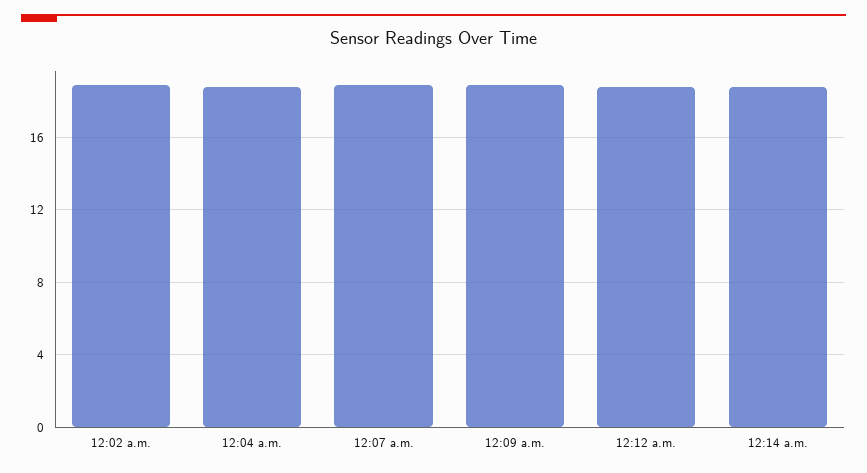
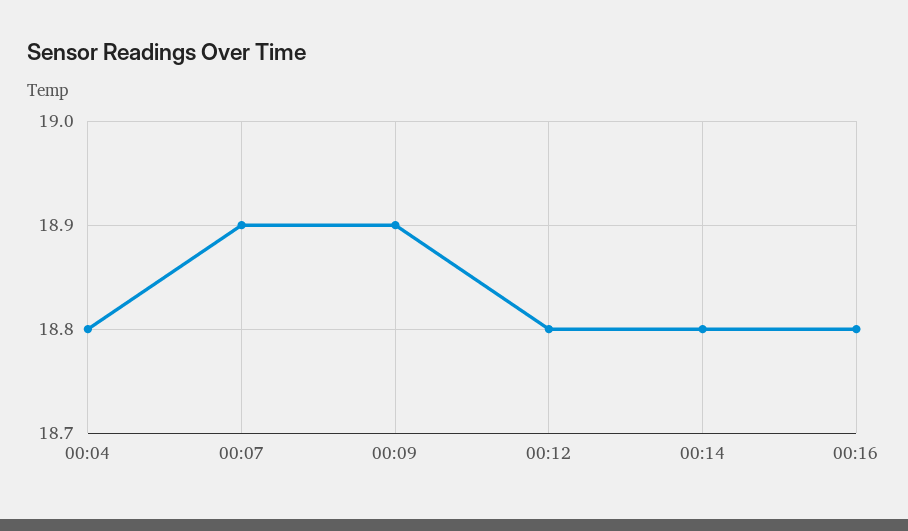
12:02 a.m.: 19 -> none
00:16: none -> 18.8

